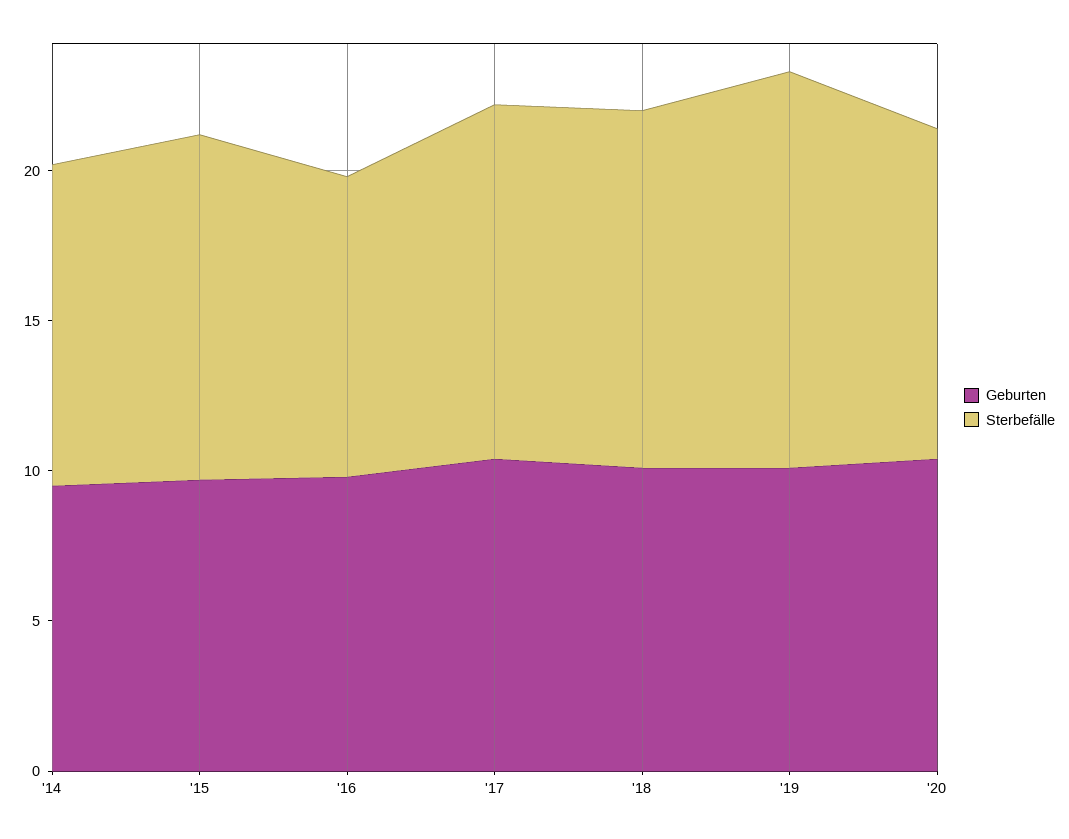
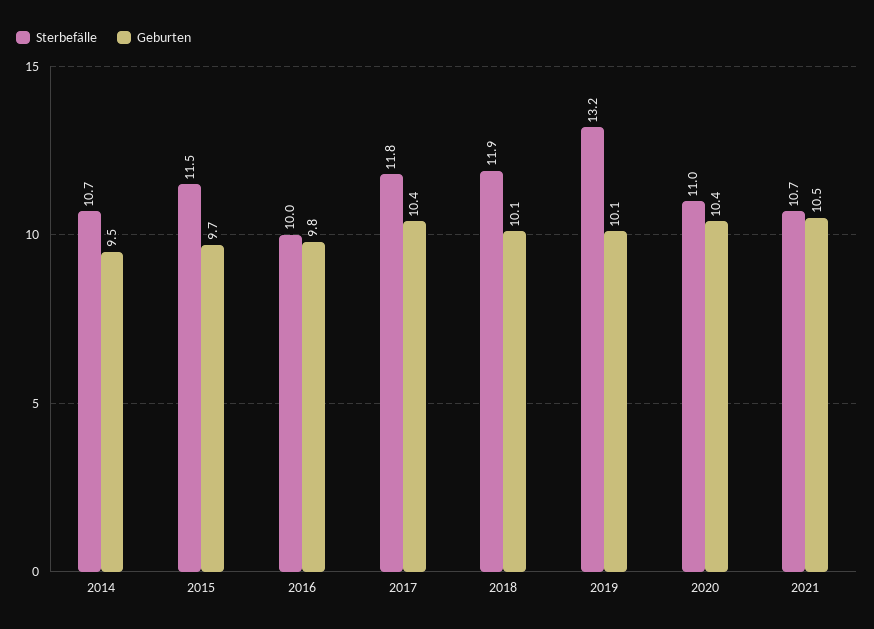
Sterbefälle, 2021: none -> 10.7
Geburten, 2021: none -> 10.5

